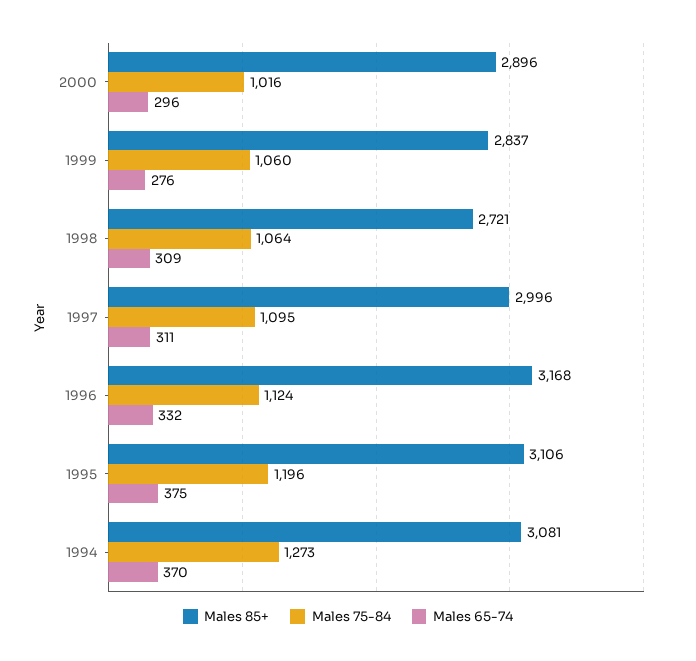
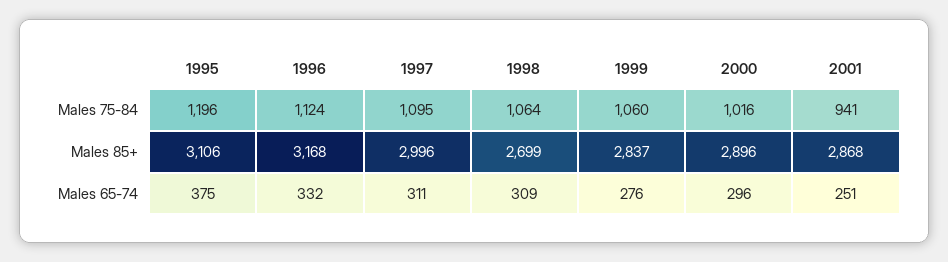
Males 85+, 1998: 2721 -> 2699
Males 85+, 1994: 3081 -> none
Males 75-84, 1994: 1273 -> none
Males 65-74, 1994: 370 -> none
Males 75-84, 2001: none -> 941
Males 85+, 2001: none -> 2868
Males 65-74, 2001: none -> 251

